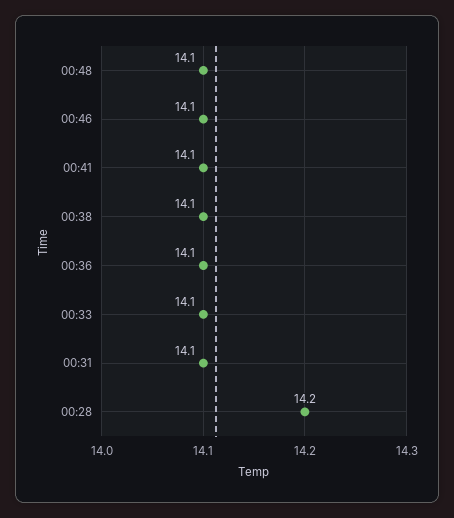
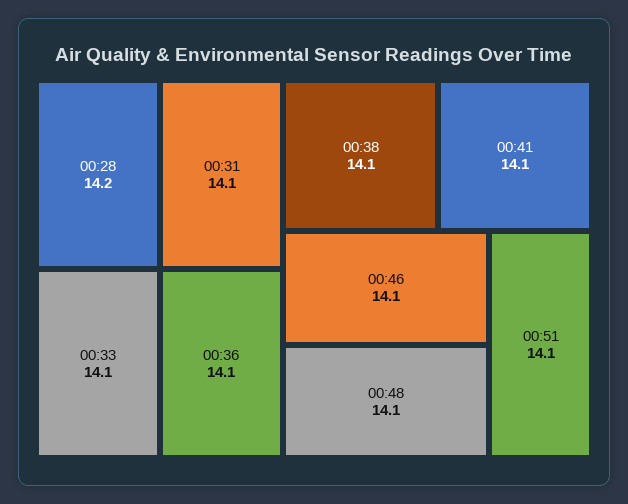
00:51: none -> 14.1

